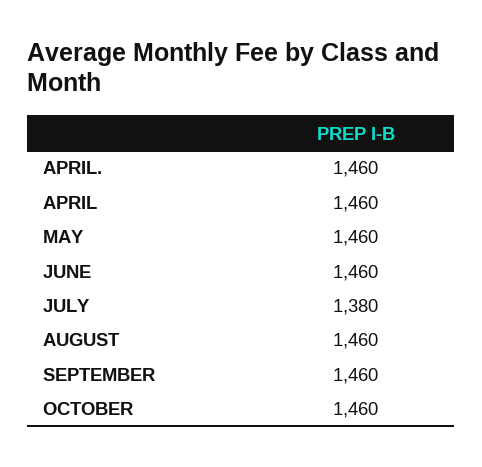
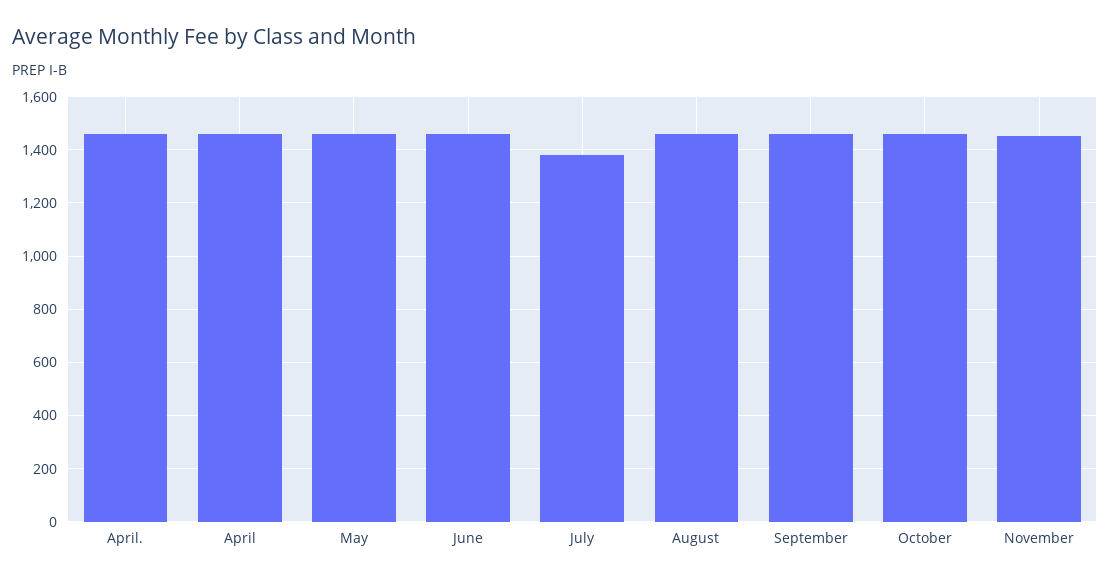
November: none -> 1450

